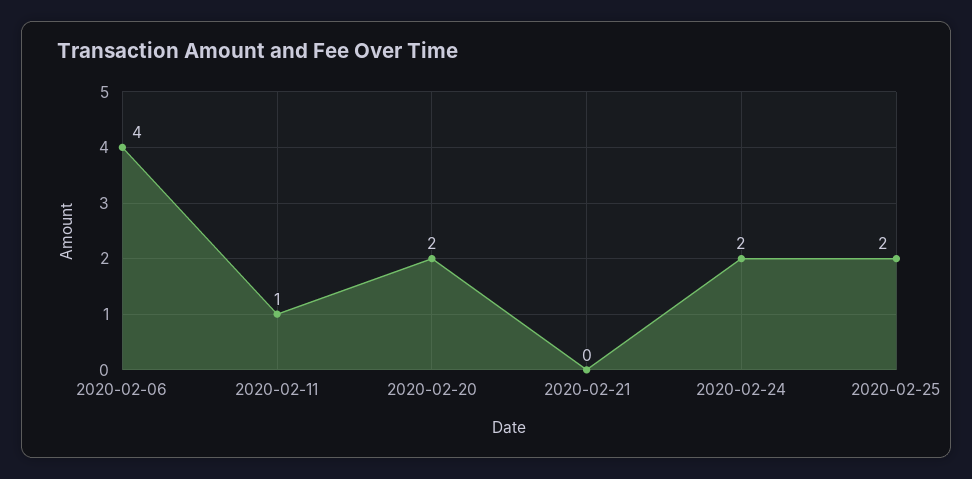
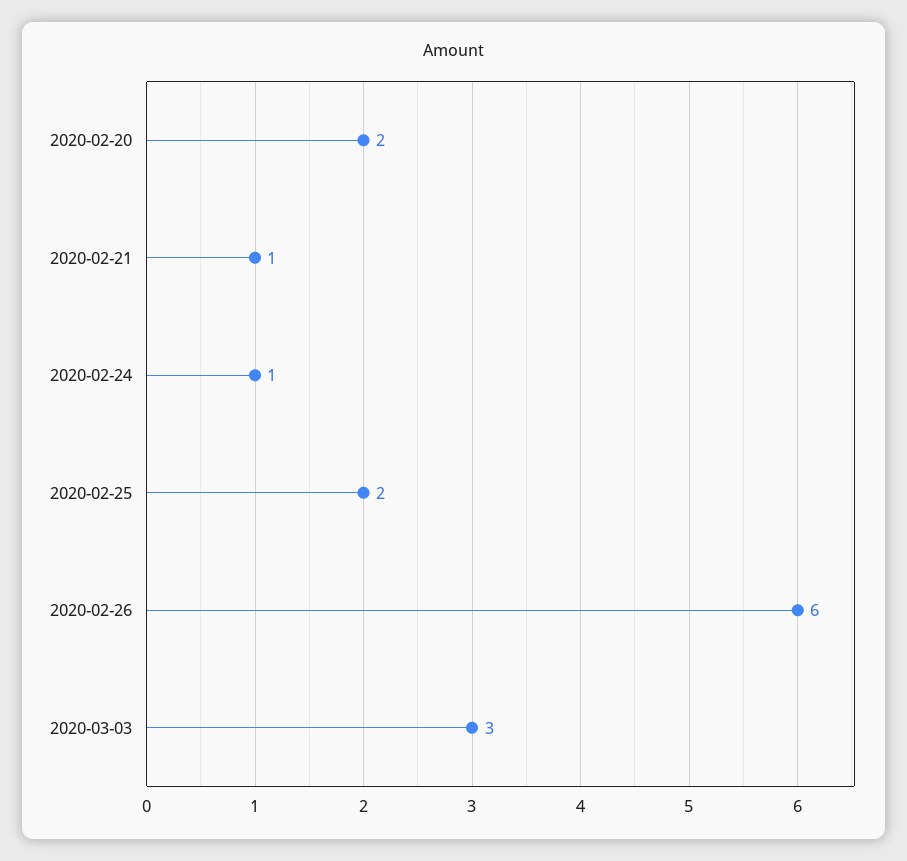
2020-02-06: 4 -> none
2020-02-11: 1 -> none
2020-02-21: 0 -> 1
2020-02-24: 2 -> 1
2020-02-26: none -> 6
2020-03-03: none -> 3

